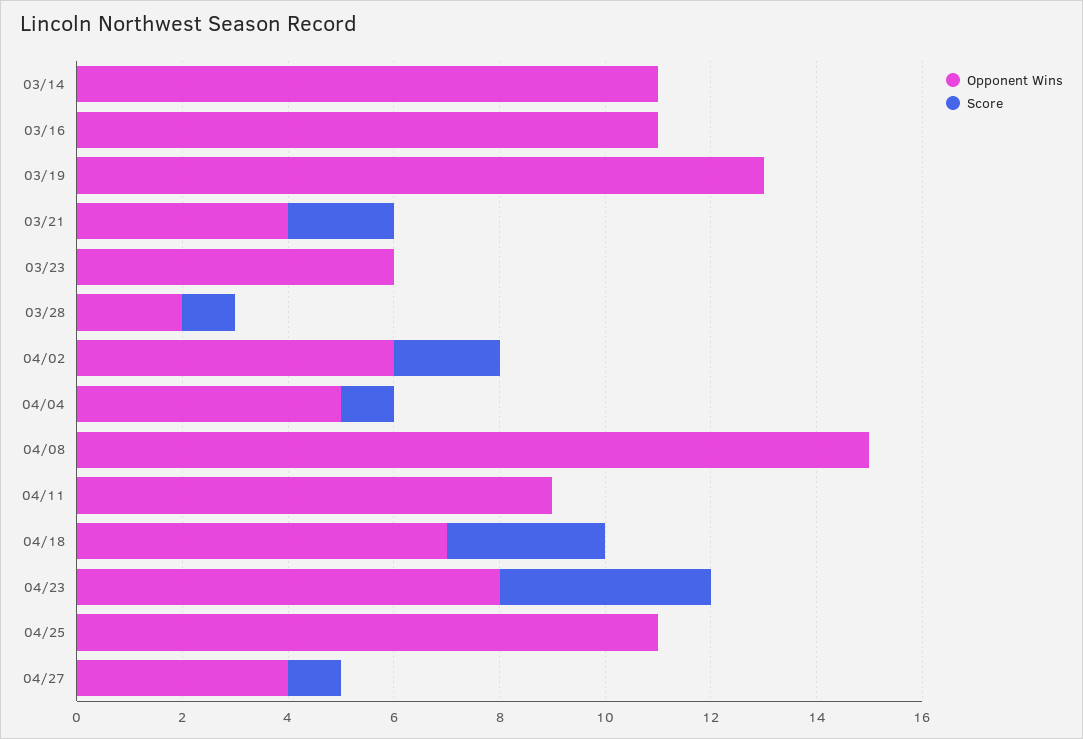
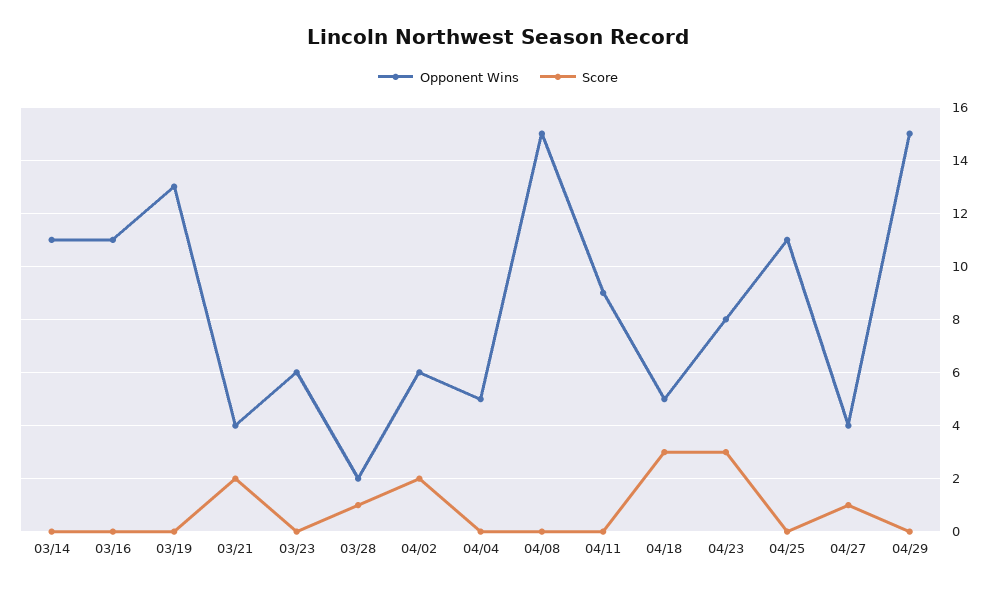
Score, 04/04: 1 -> 0
Opponent Wins, 04/18: 7 -> 5
Score, 04/23: 4 -> 3
Opponent Wins, 04/29: none -> 15
Score, 04/29: none -> 0

